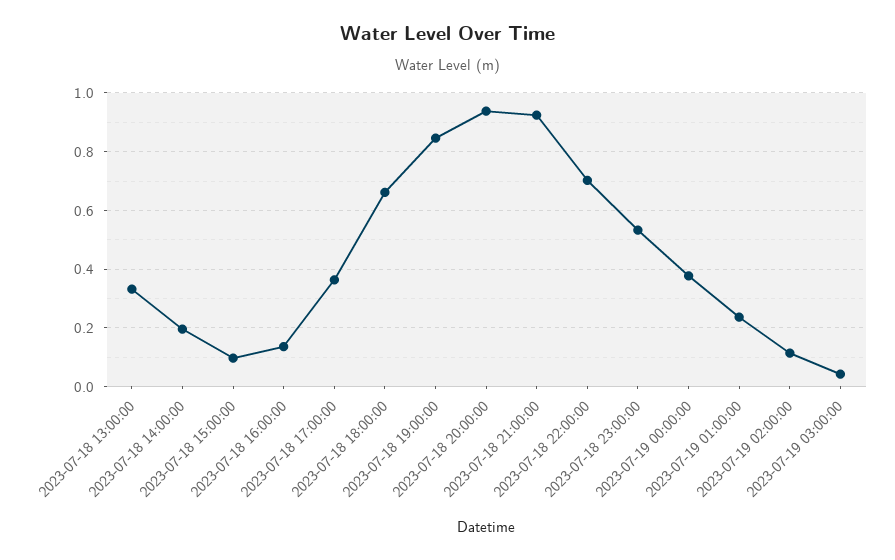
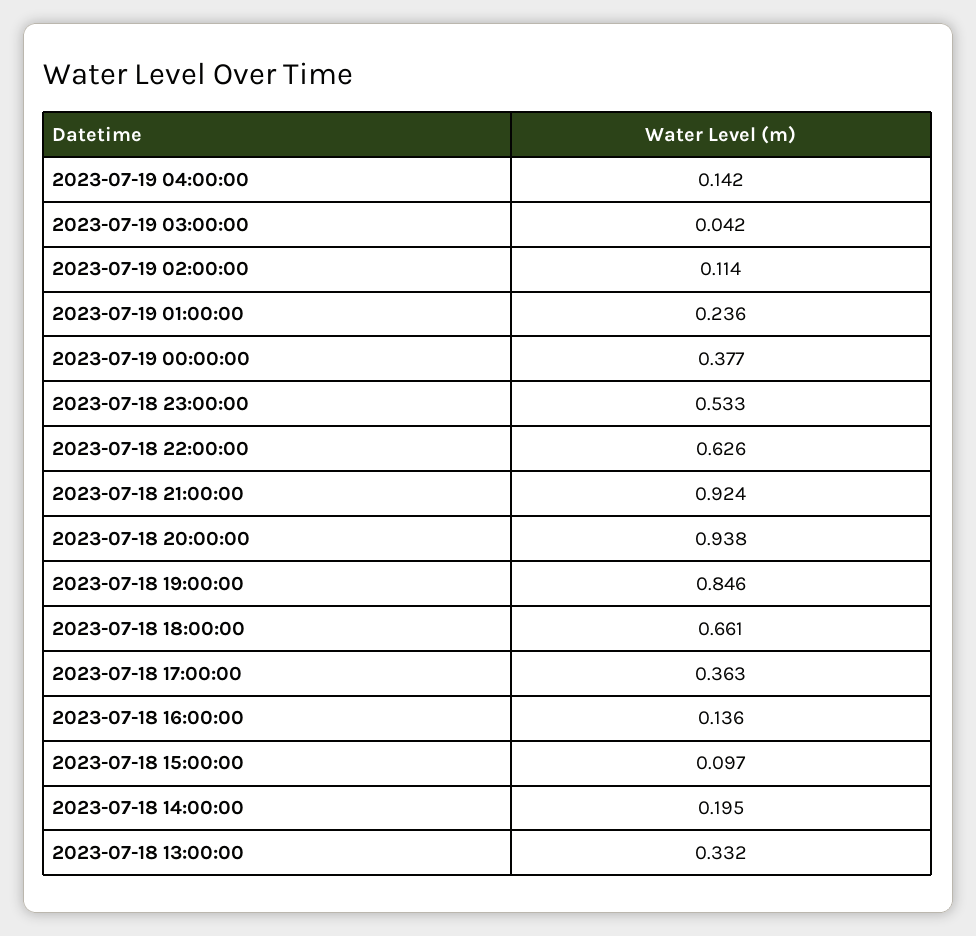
2023-07-18 22:00:00: 0.7 -> 0.626
2023-07-19 04:00:00: none -> 0.142

